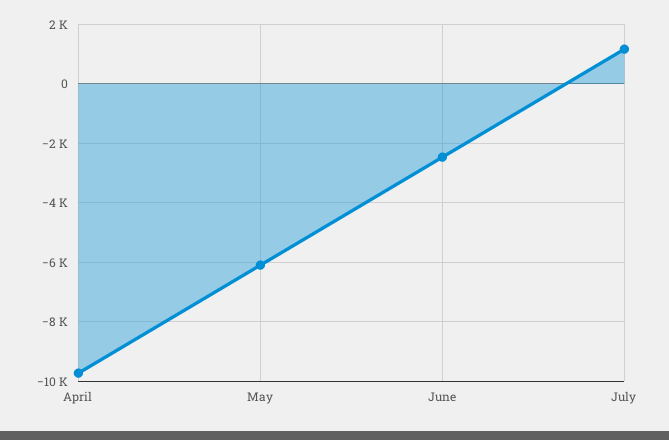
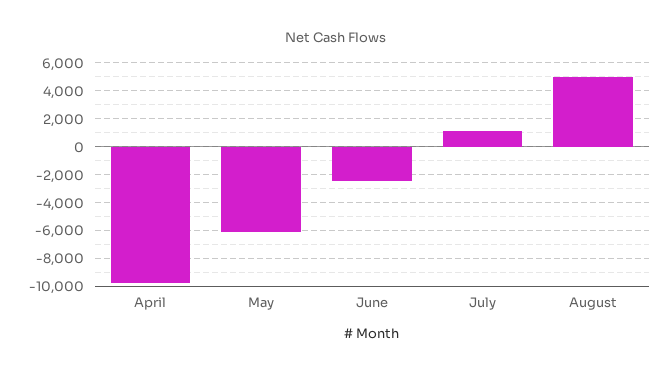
August: none -> 5000

